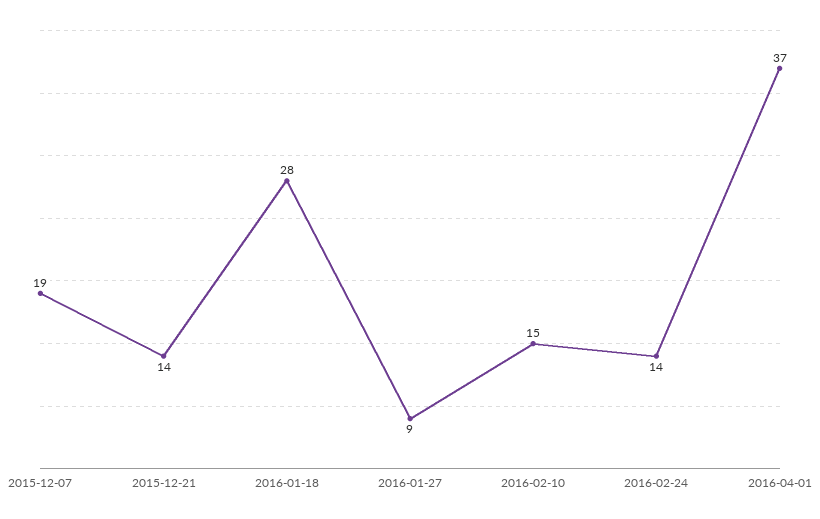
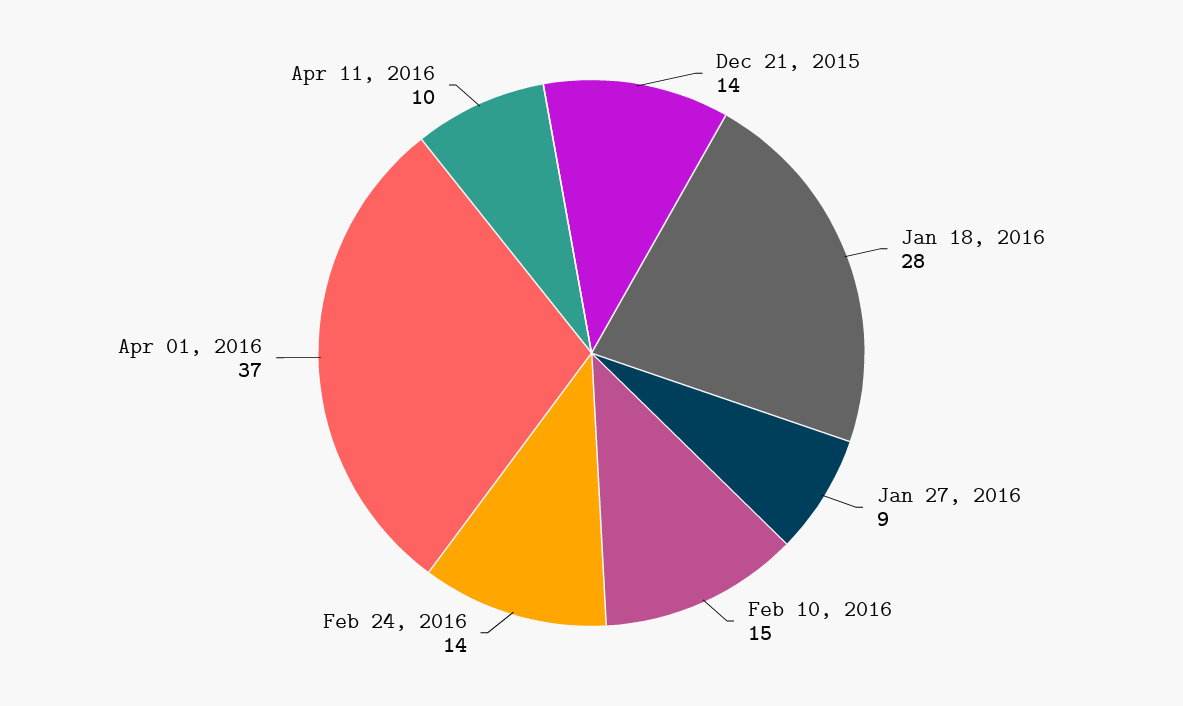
2015-12-07: 19 -> none
Apr 11, 2016: none -> 10

